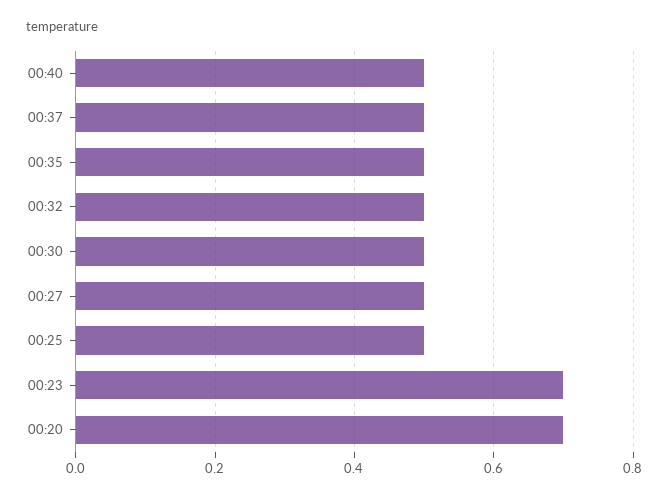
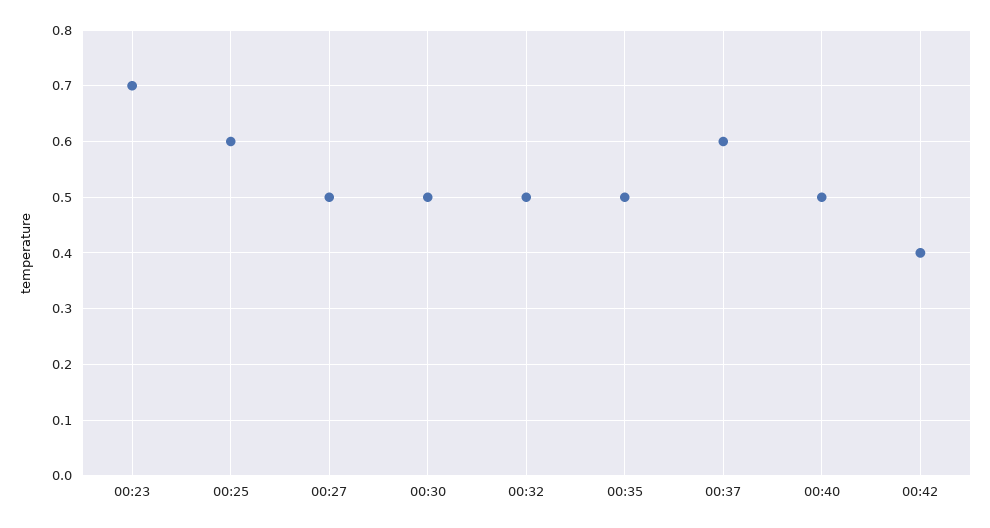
00:37: 0.5 -> 0.6
00:25: 0.5 -> 0.6
00:20: 0.7 -> none
00:42: none -> 0.4

